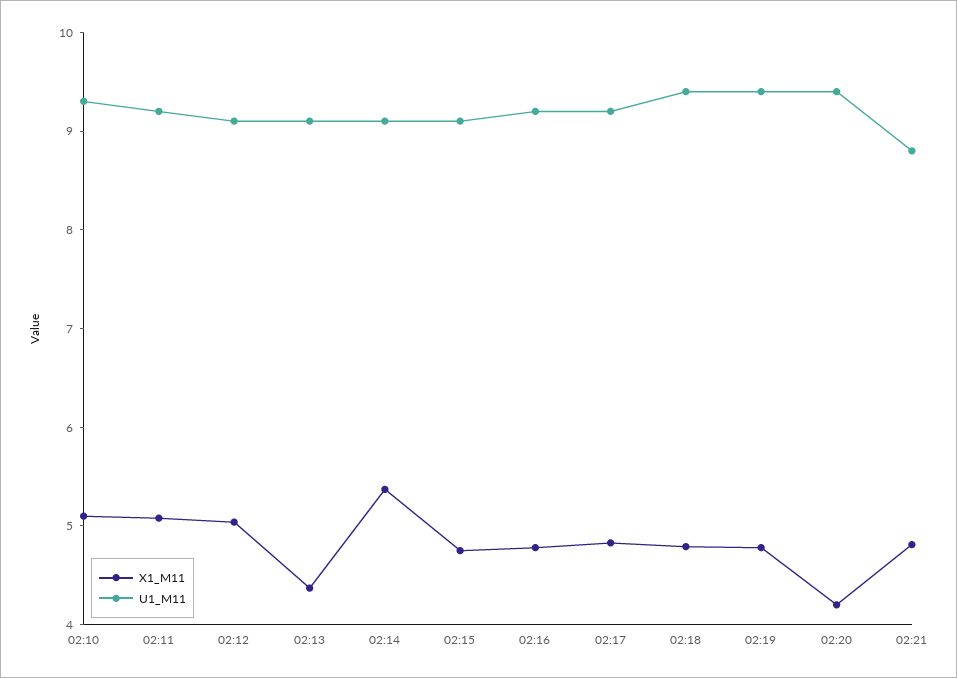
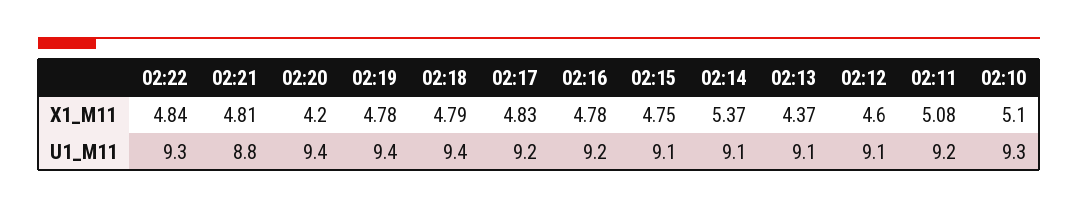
X1_M11, 02:12: 5 -> 4.6
X1_M11, 02:22: none -> 4.84
U1_M11, 02:22: none -> 9.3

